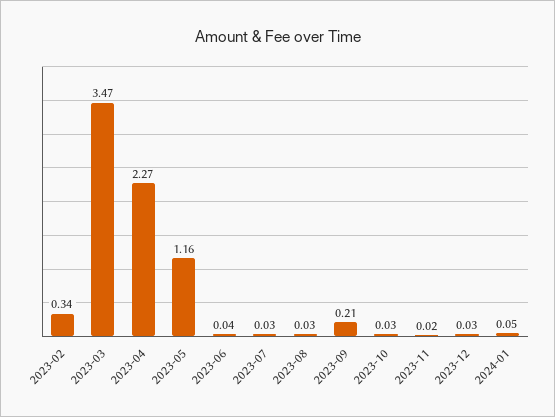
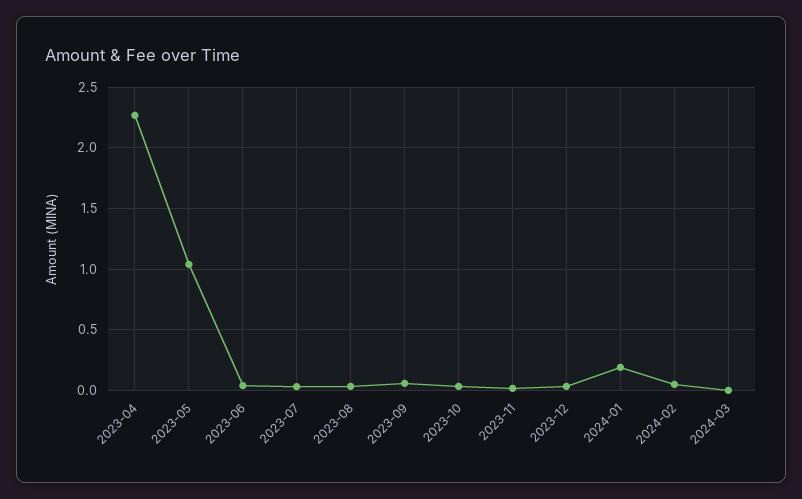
2023-02: 0.34 -> none
2023-03: 3.47 -> none
2023-05: 1.16 -> 1.05
2023-09: 0.21 -> 0.05
2024-01: 0.05 -> 0.2
2024-02: none -> 0.05
2024-03: none -> 0

